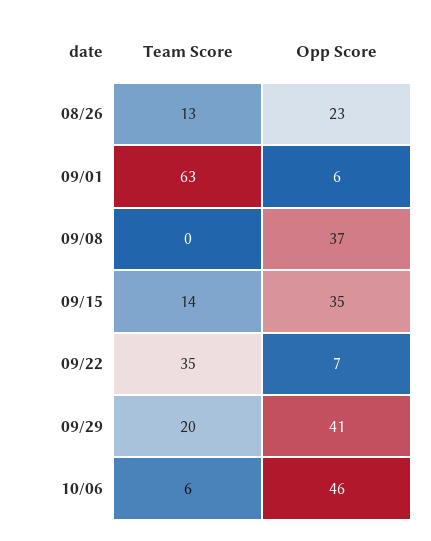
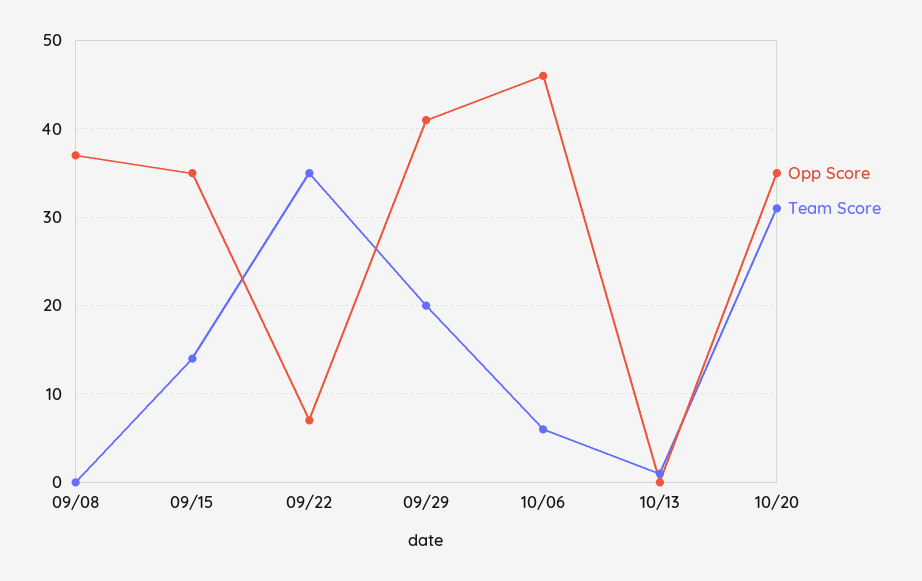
Team Score, 08/26: 13 -> none
Opp Score, 08/26: 23 -> none
Team Score, 09/01: 63 -> none
Opp Score, 09/01: 6 -> none
Opp Score, 10/13: none -> 0
Team Score, 10/13: none -> 1
Opp Score, 10/20: none -> 35
Team Score, 10/20: none -> 31

